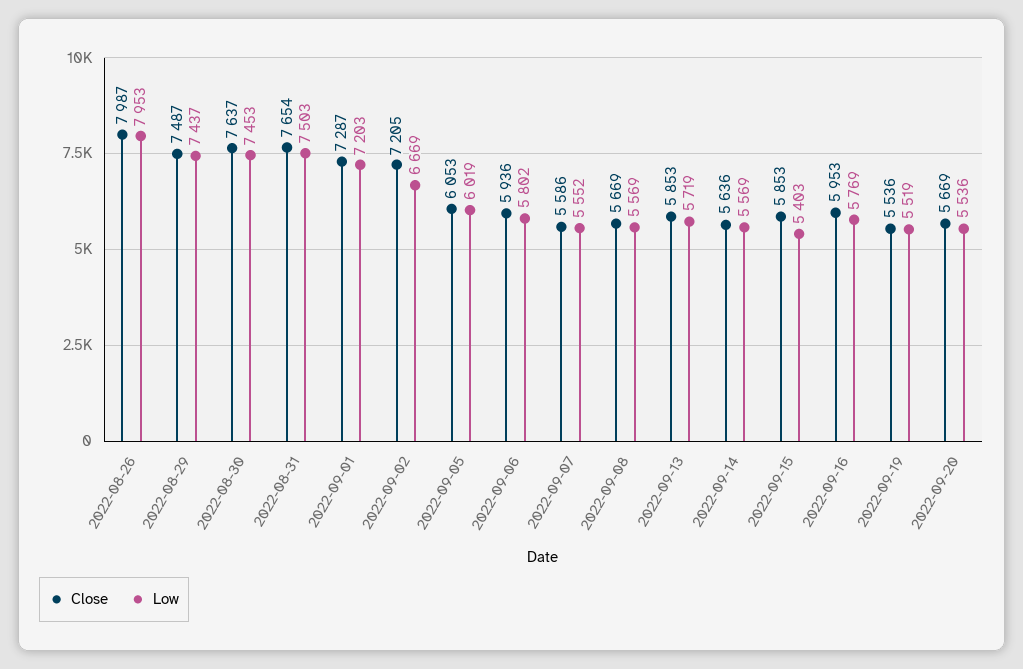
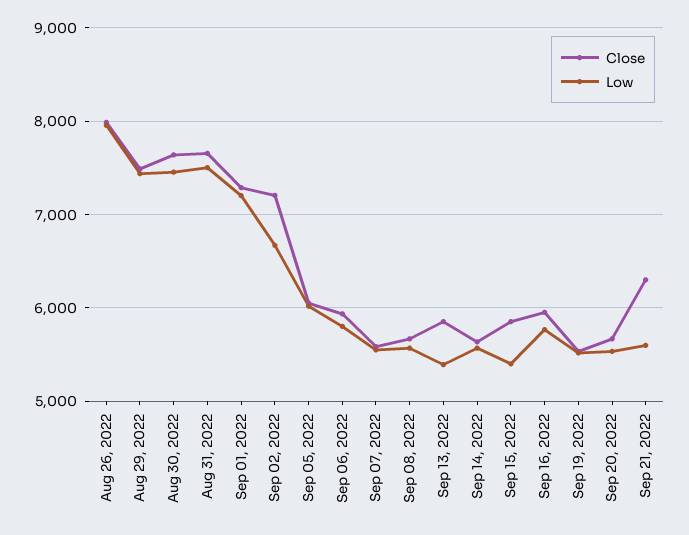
Low, 2022-09-13: 5719 -> 5400
Close, Sep 21, 2022: none -> 6300
Low, Sep 21, 2022: none -> 5600

